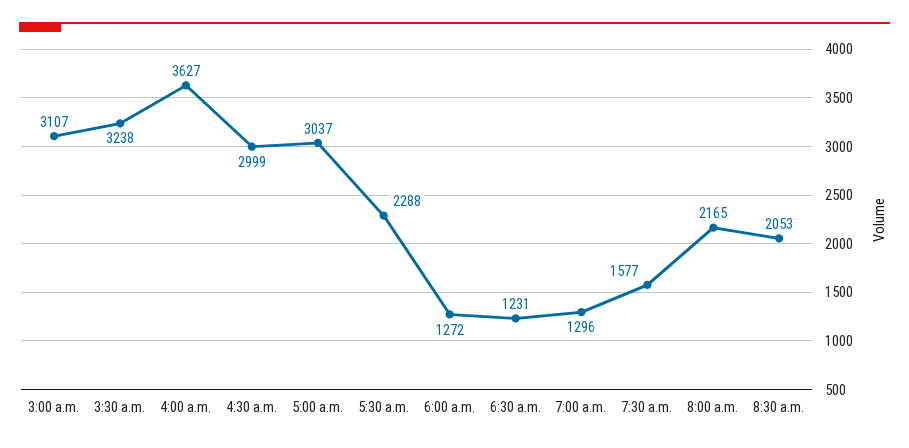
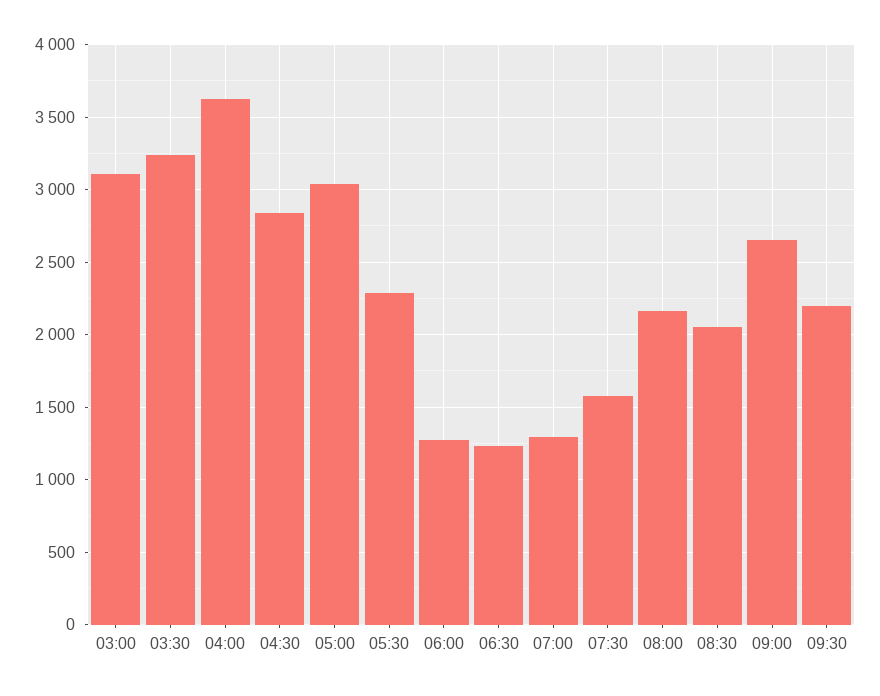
4:30 a.m.: 2999 -> 2850
09:00: none -> 2650
09:30: none -> 2200

